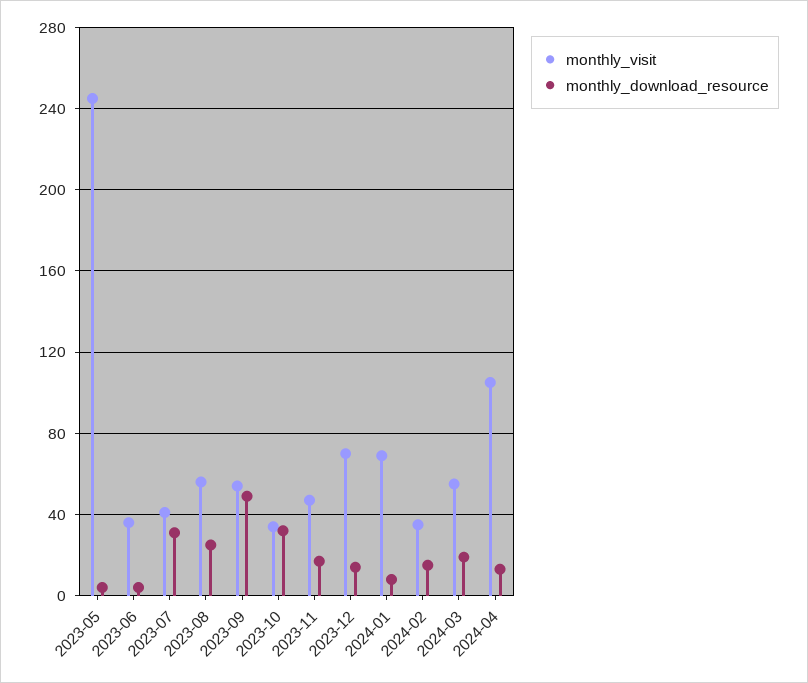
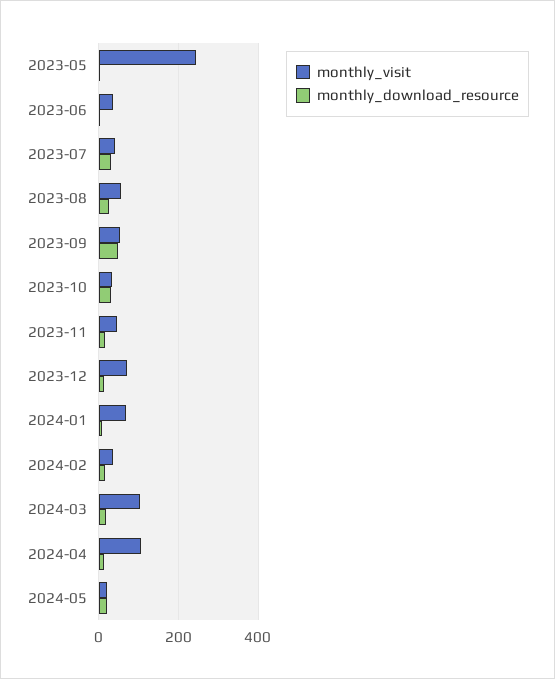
monthly_visit, 2024-03: 55 -> 100
monthly_visit, 2024-05: none -> 20
monthly_download_resource, 2024-05: none -> 20

